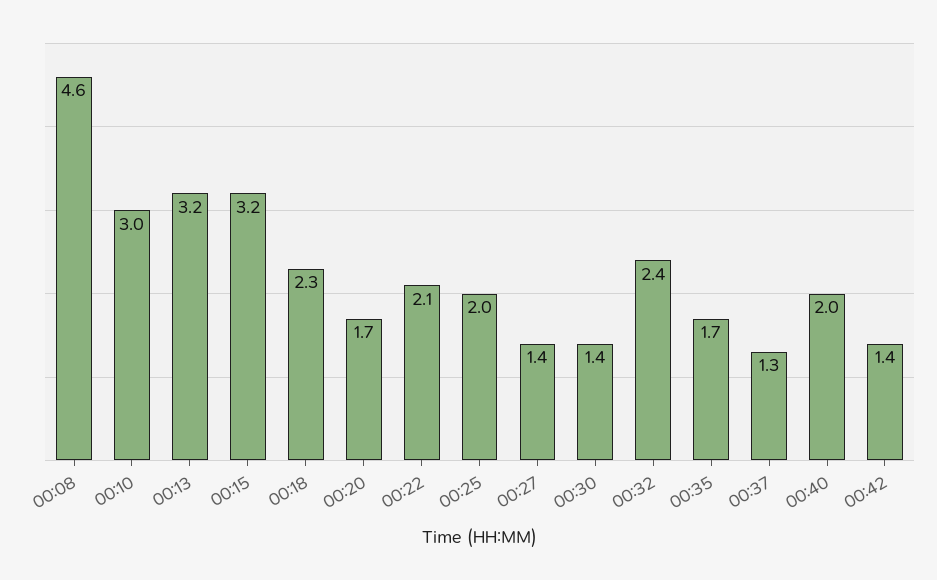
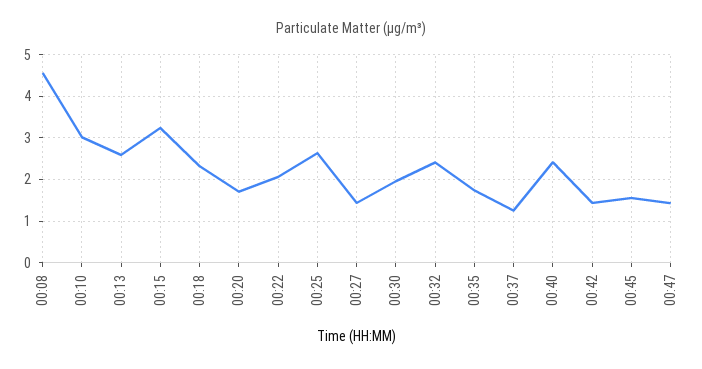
00:13: 3.2 -> 2.6
00:25: 2 -> 2.6
00:30: 1.4 -> 2
00:40: 2 -> 2.4
00:45: none -> 1.6
00:47: none -> 1.4

